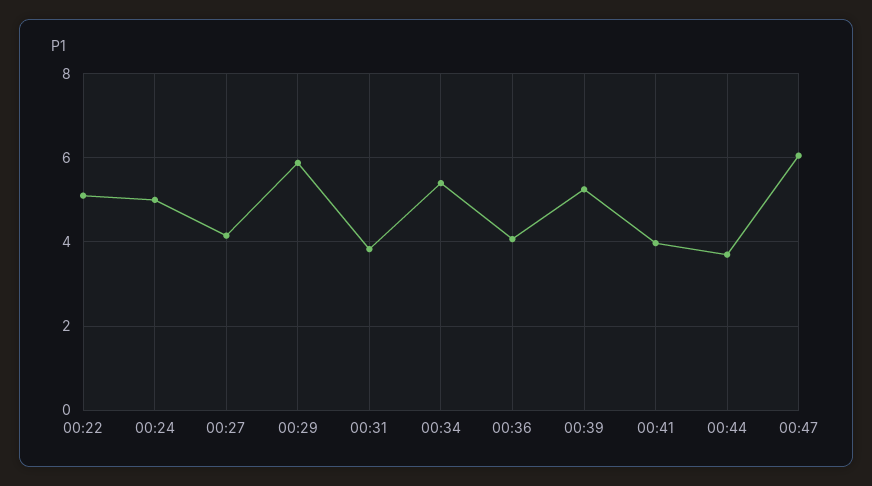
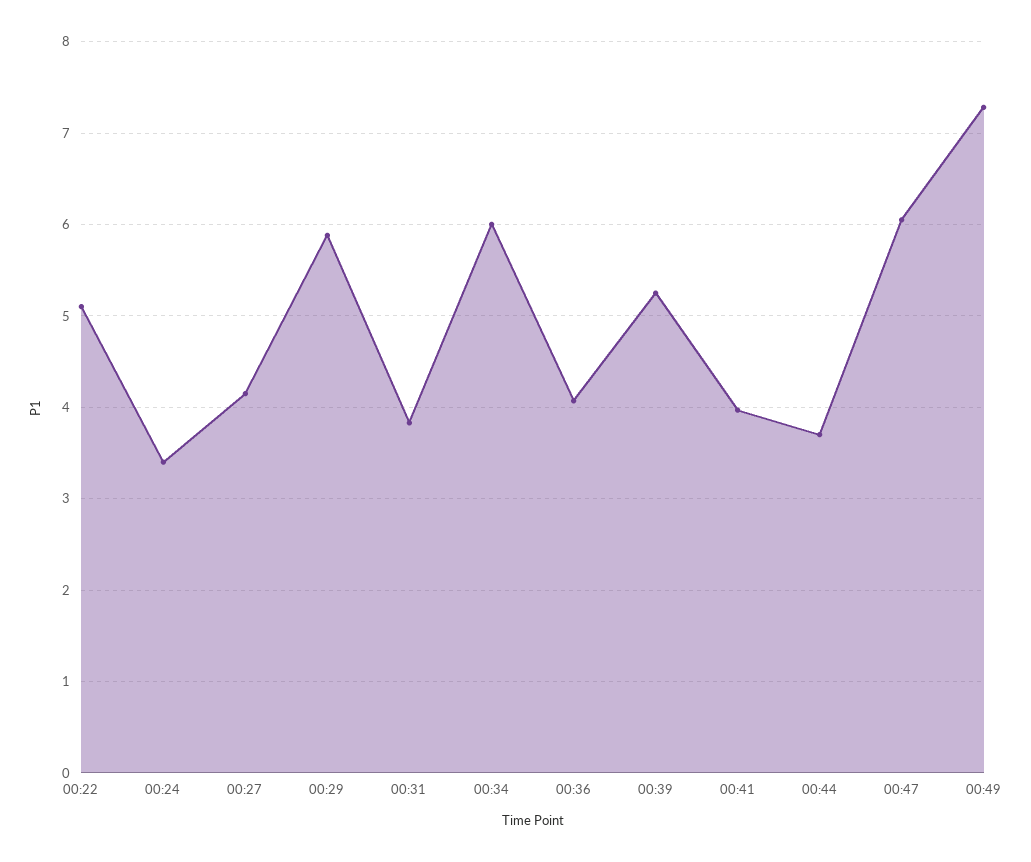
00:24: 5 -> 3.4
00:34: 5.4 -> 6
00:49: none -> 7.3

